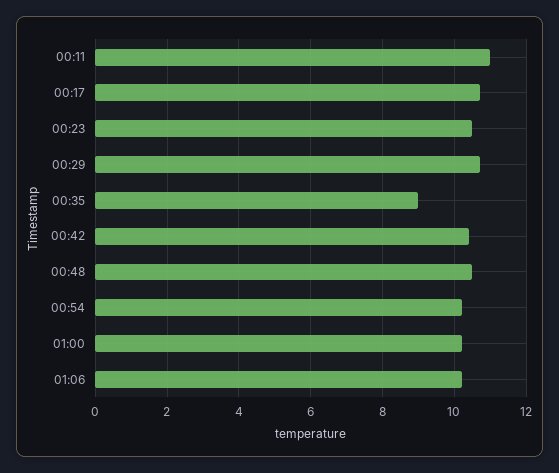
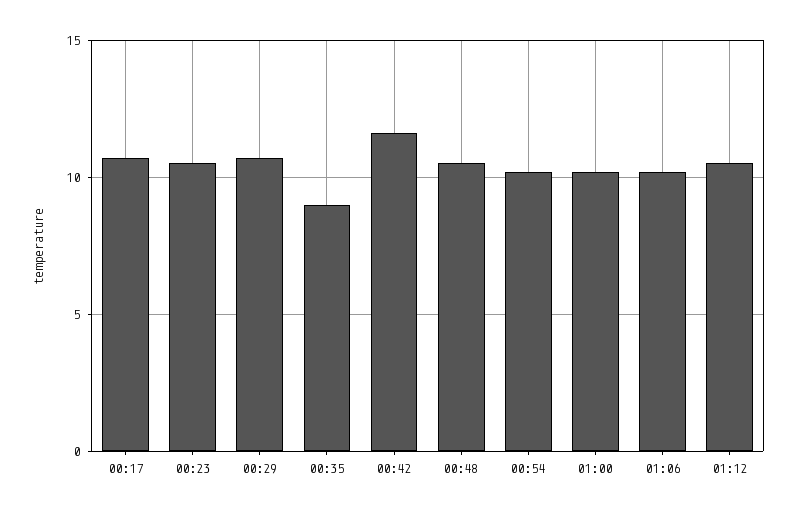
00:11: 11 -> none
00:42: 10.5 -> 11.5
01:12: none -> 10.5

